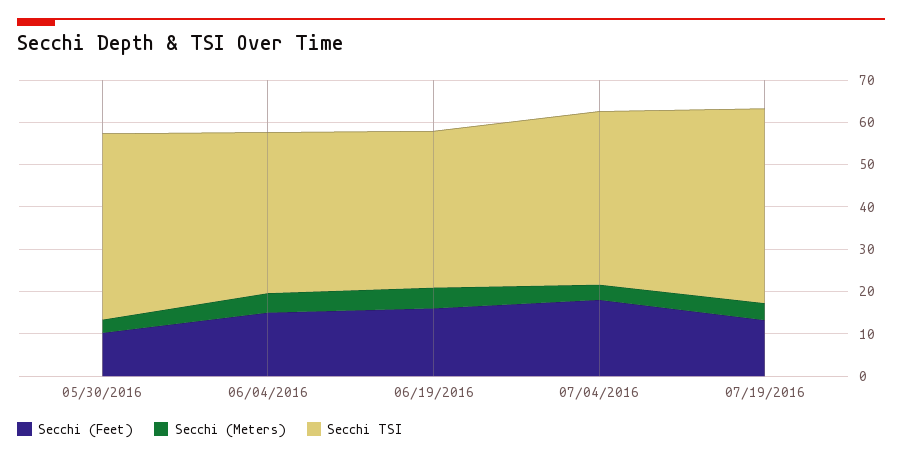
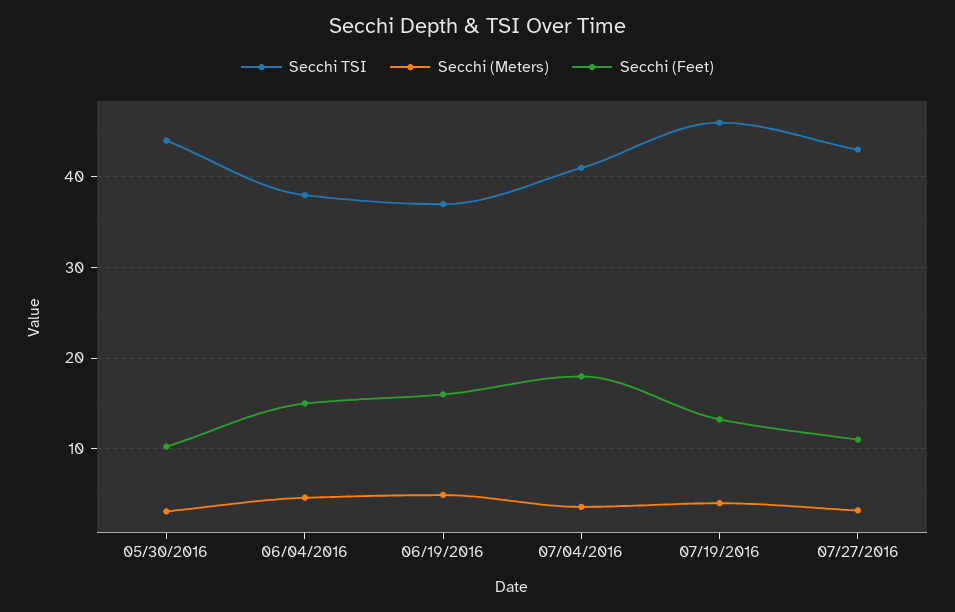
Secchi TSI, 07/27/2016: none -> 43
Secchi (Meters), 07/27/2016: none -> 3
Secchi (Feet), 07/27/2016: none -> 11

